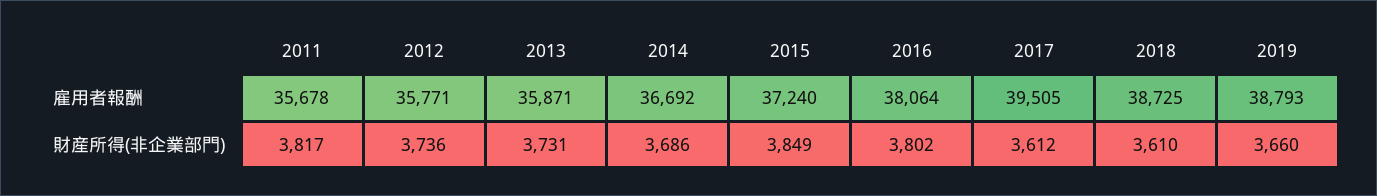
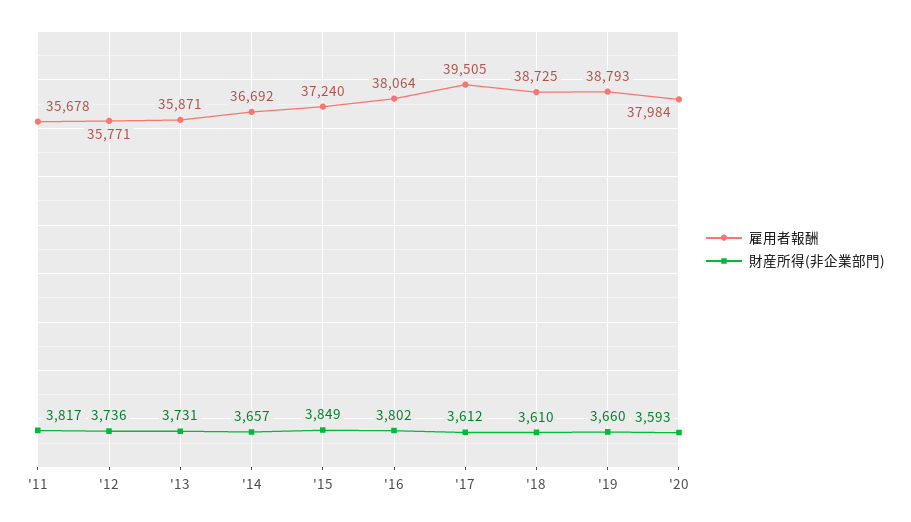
財産所得(非企業部門), 2014: 3686 -> 3657
雇用者報酬, '20: none -> 37984
財産所得(非企業部門), '20: none -> 3593

